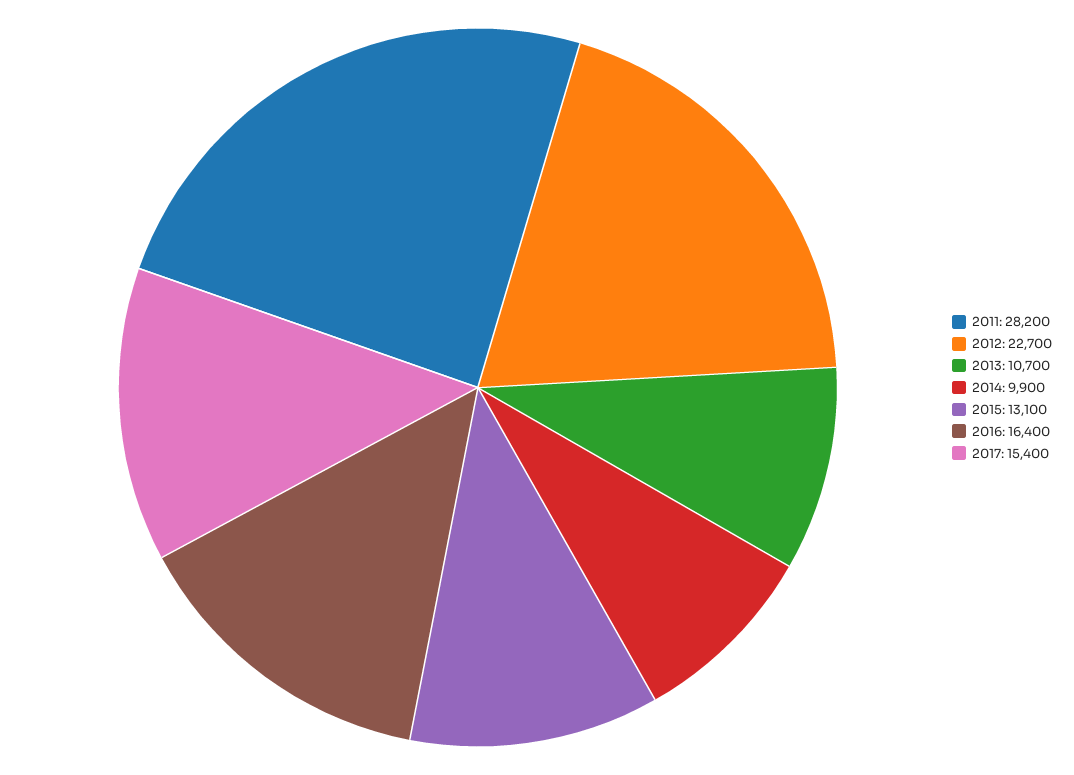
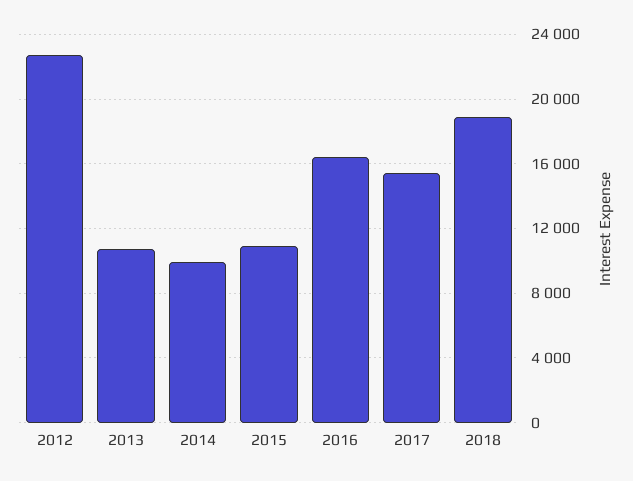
2011: 28200 -> none
2015: 13100 -> 11000
2018: none -> 19000

